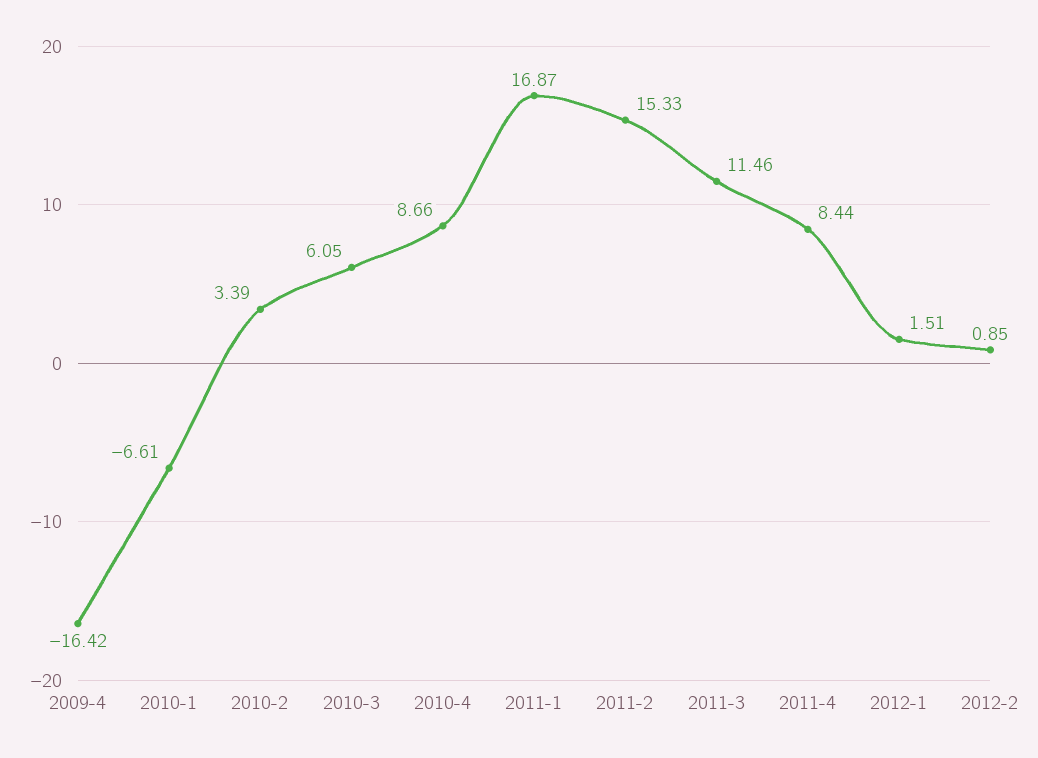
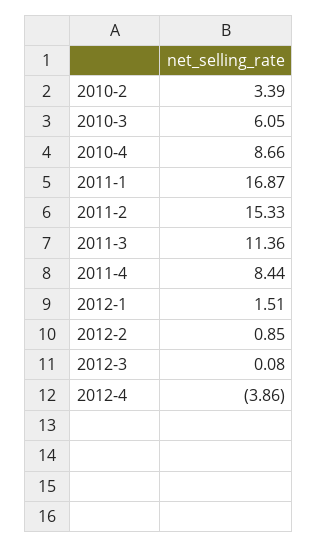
2009-4: -16.42 -> none
2010-1: -6.61 -> none
2011-3: 11.46 -> 11.36
2012-3: none -> 0.08
2012-4: none -> -3.86

